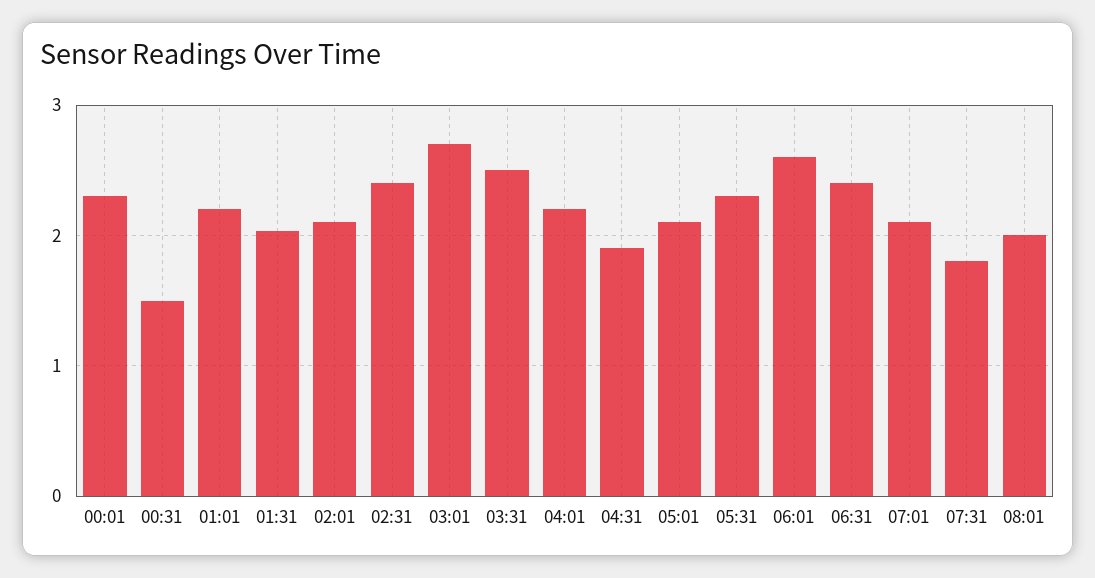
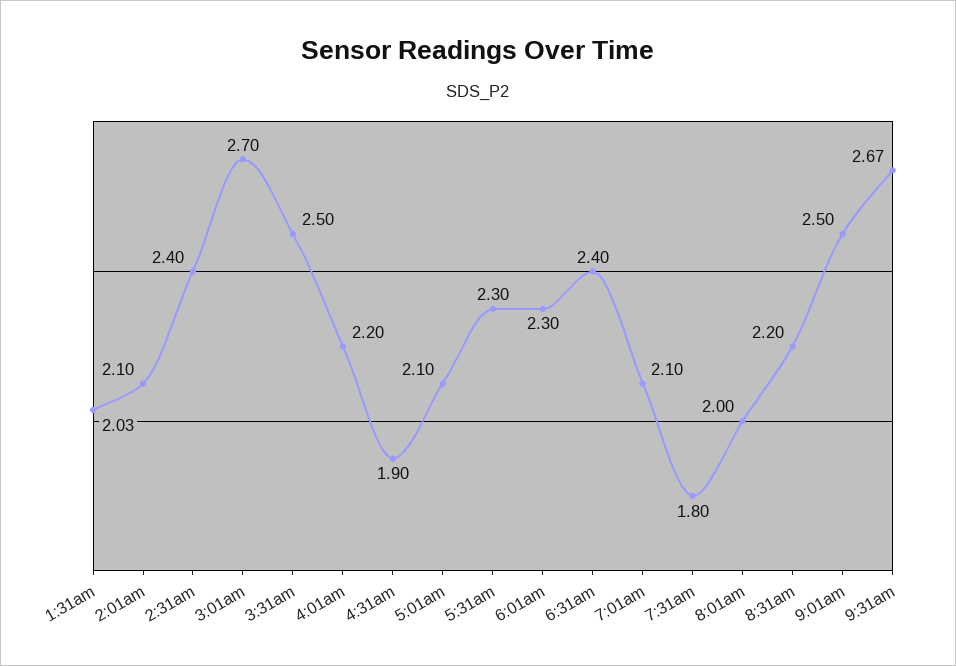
00:01: 2.3 -> none
00:31: 1.5 -> none
01:01: 2.2 -> none
06:01: 2.6 -> 2.3
8:31am: none -> 2.2
9:01am: none -> 2.5
9:31am: none -> 2.67

